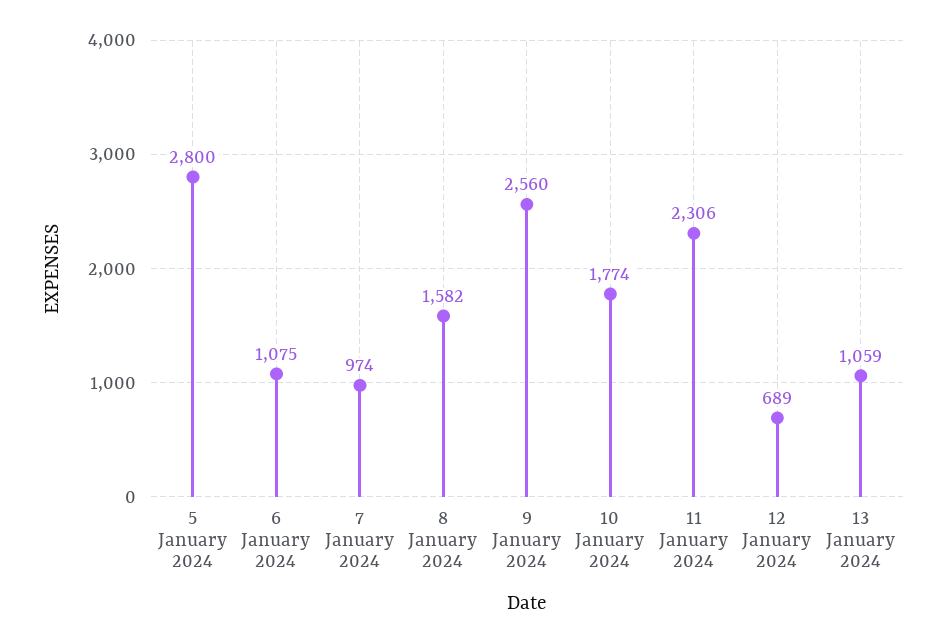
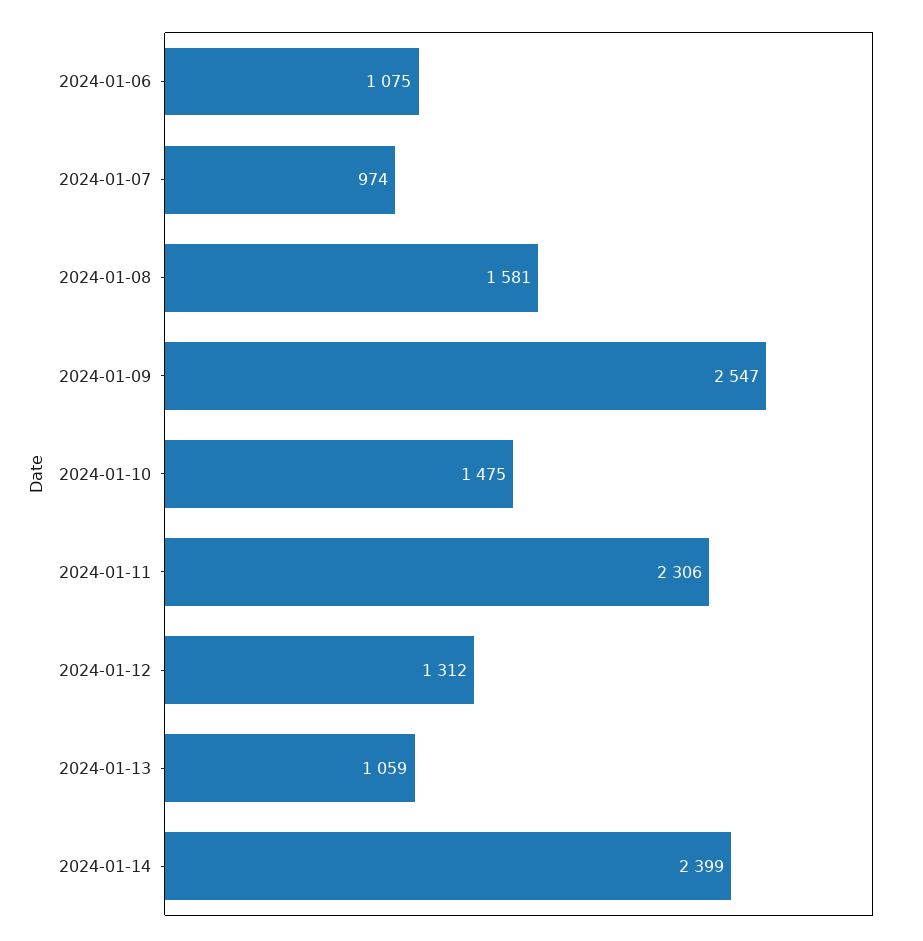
5 January 2024: 2800 -> none
8 January 2024: 1582 -> 1581
9 January 2024: 2560 -> 2547
10 January 2024: 1774 -> 1475
12 January 2024: 689 -> 1312
2024-01-14: none -> 2399

